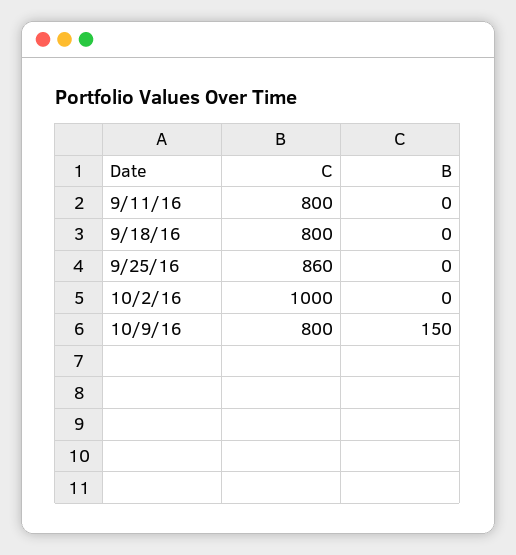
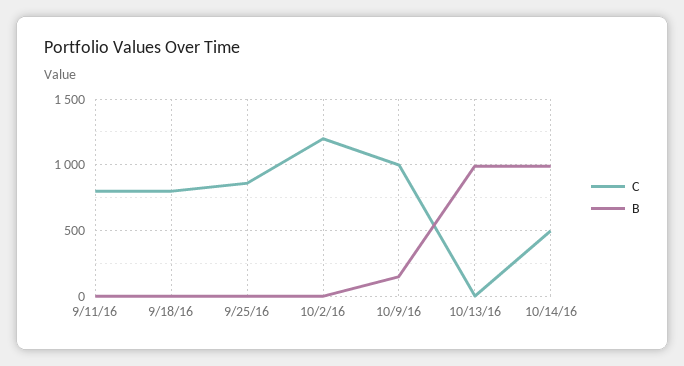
C, 10/2/16: 1000 -> 1200
C, 10/9/16: 800 -> 1000
C, 10/13/16: none -> 0
B, 10/13/16: none -> 1000
C, 10/14/16: none -> 500
B, 10/14/16: none -> 1000

